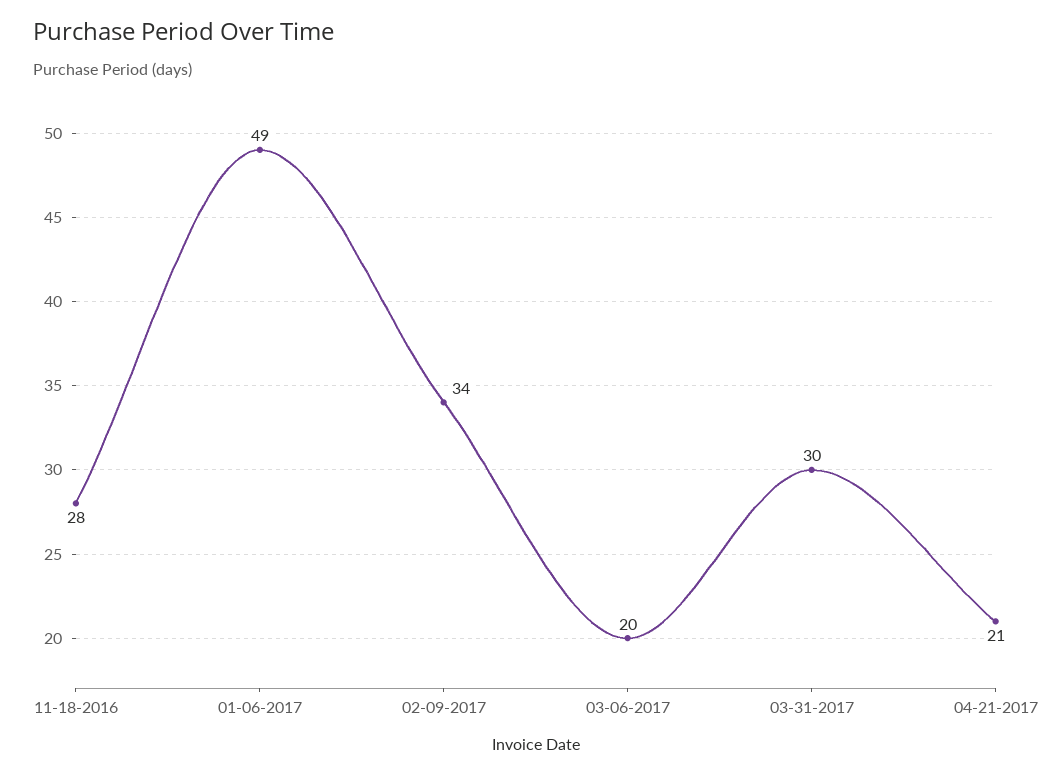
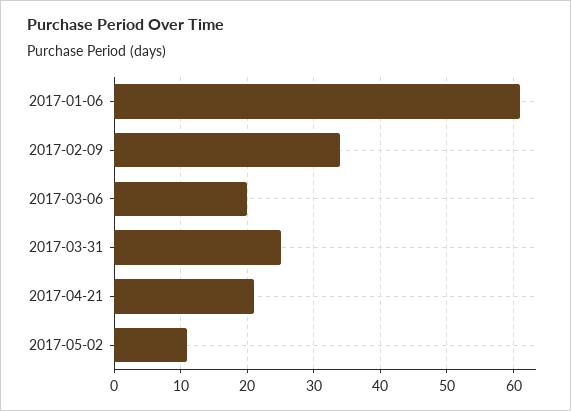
11-18-2016: 28 -> none
01-06-2017: 49 -> 61
03-31-2017: 30 -> 25
2017-05-02: none -> 11

